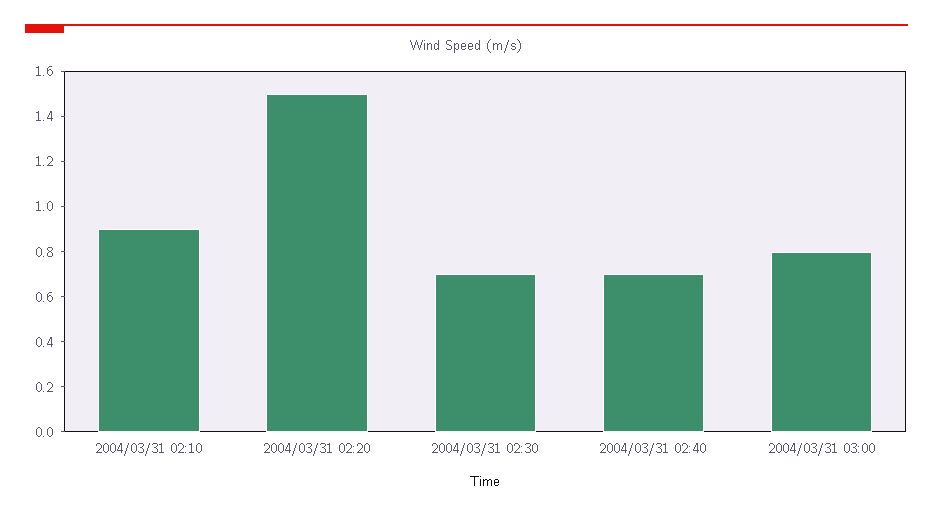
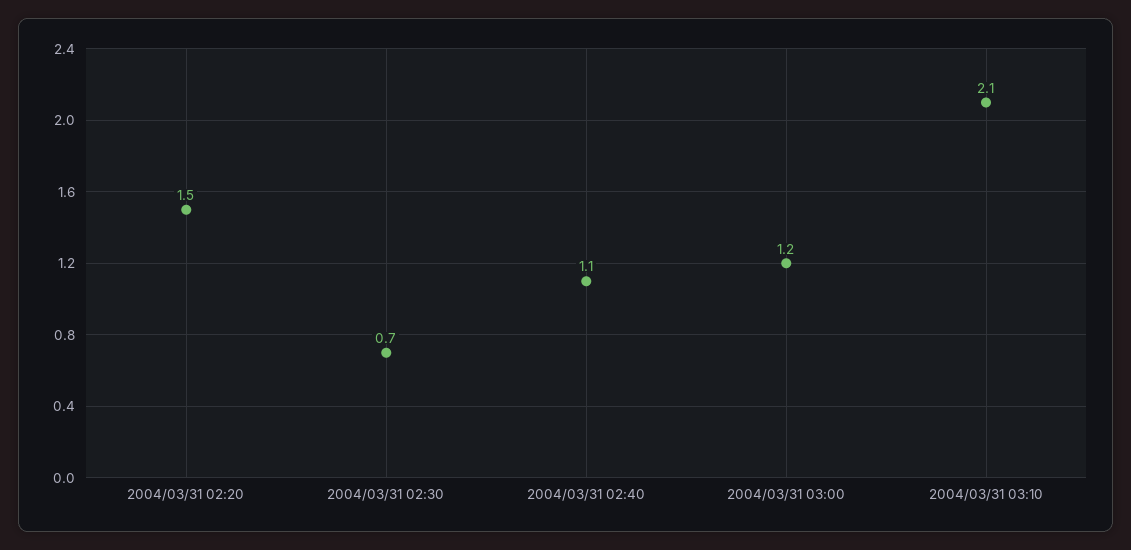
2004/03/31 02:10: 0.9 -> none
2004/03/31 02:40: 0.7 -> 1.1
2004/03/31 03:00: 0.8 -> 1.2
2004/03/31 03:10: none -> 2.1

